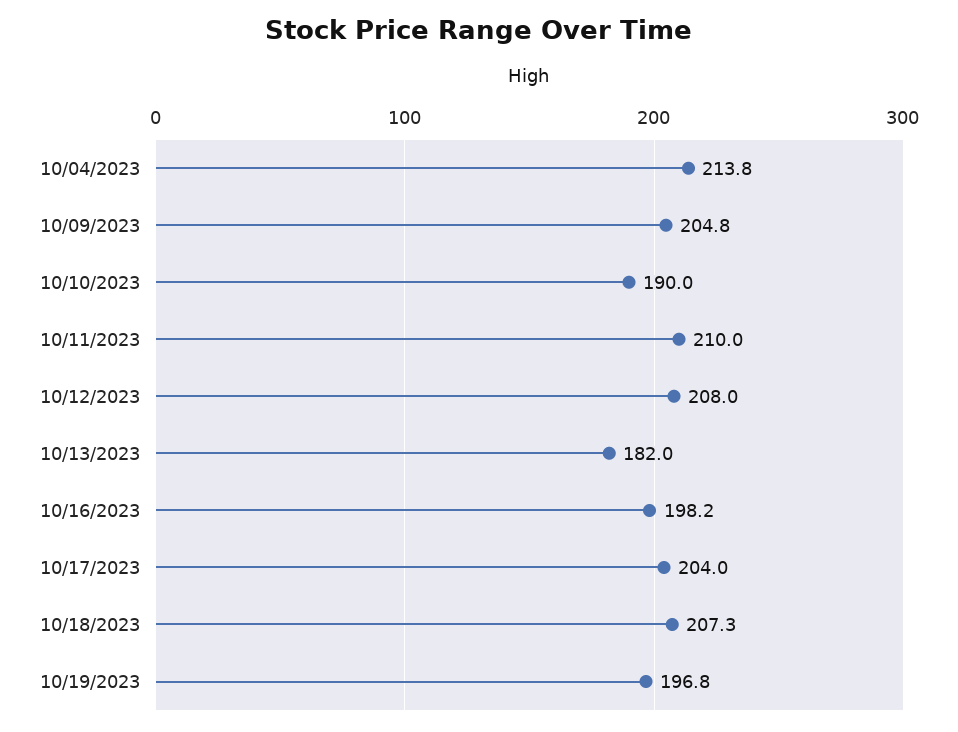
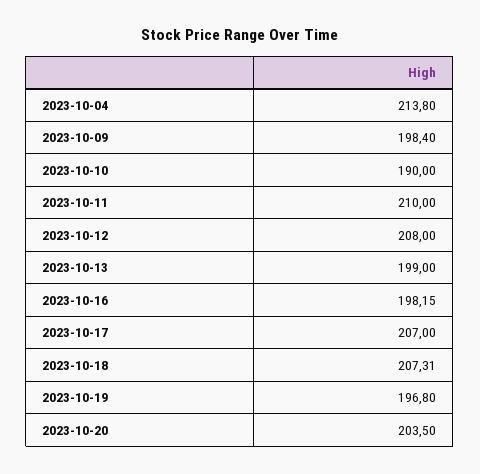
10/09/2023: 204.8 -> 198.4
10/13/2023: 182 -> 199
10/17/2023: 204 -> 207
2023-10-20: none -> 203.5

